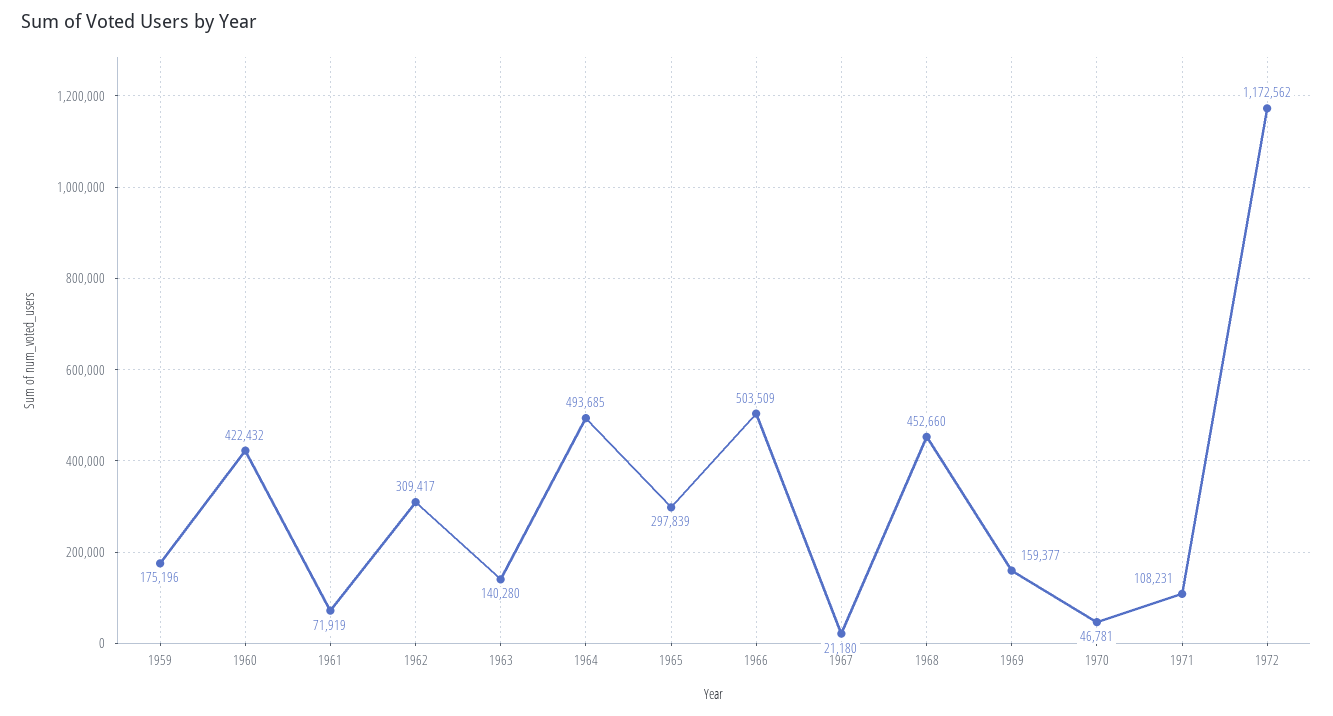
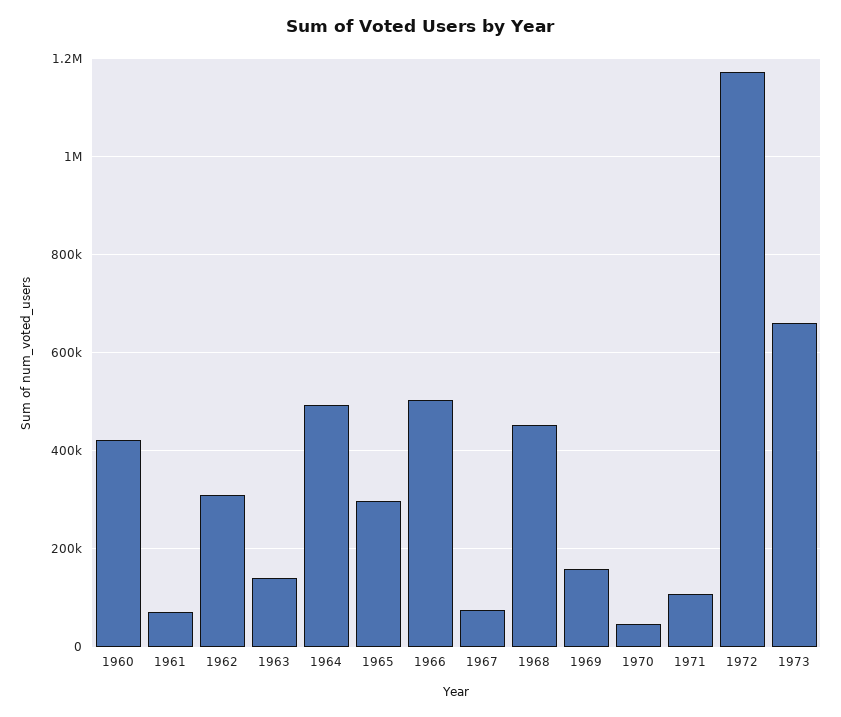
1959: 175196 -> none
1967: 21180 -> 80000
1973: none -> 660000

